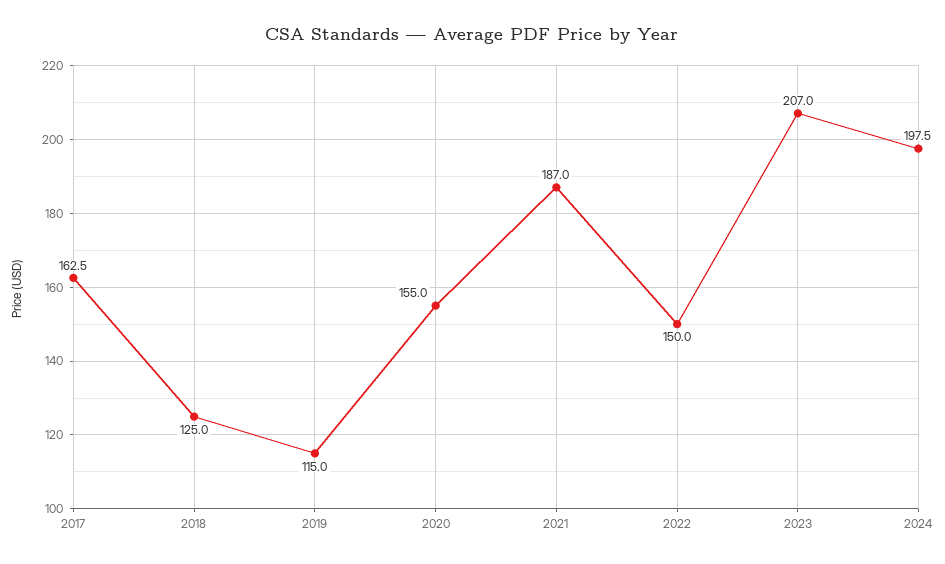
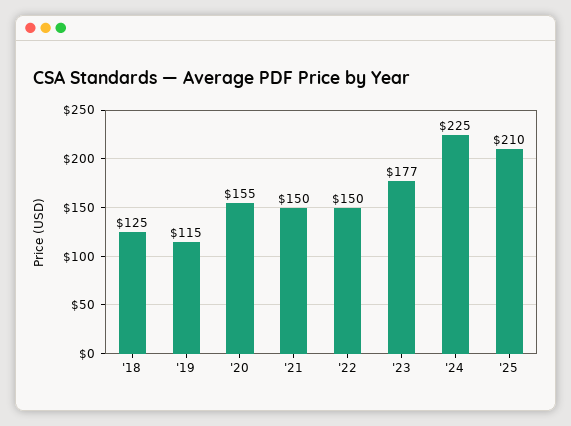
2017: 162.5 -> none
2021: 187 -> 150
2023: 207 -> 177
2024: 197.5 -> 225
'25: none -> 210

